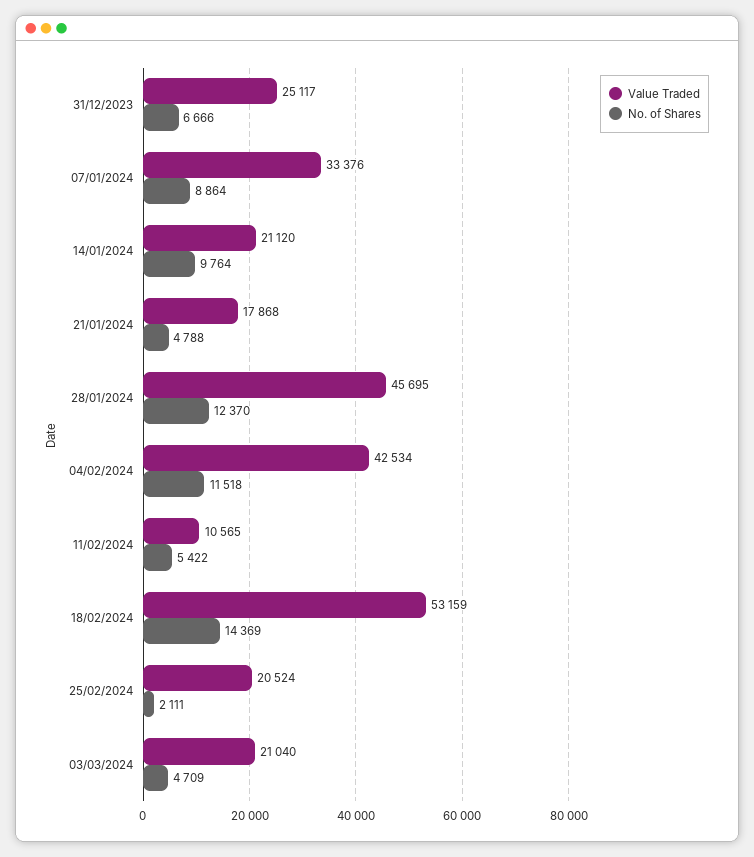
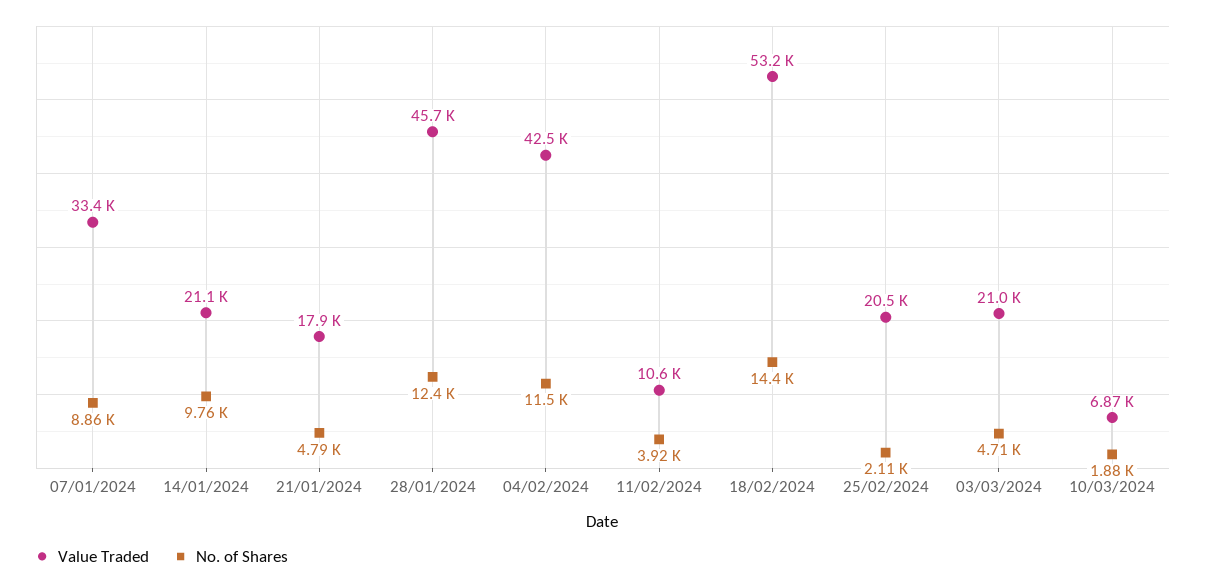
Value Traded, 31/12/2023: 25117 -> none
No. of Shares, 31/12/2023: 6666 -> none
No. of Shares, 11/02/2024: 5422 -> 3920
Value Traded, 10/03/2024: none -> 6870
No. of Shares, 10/03/2024: none -> 1880

